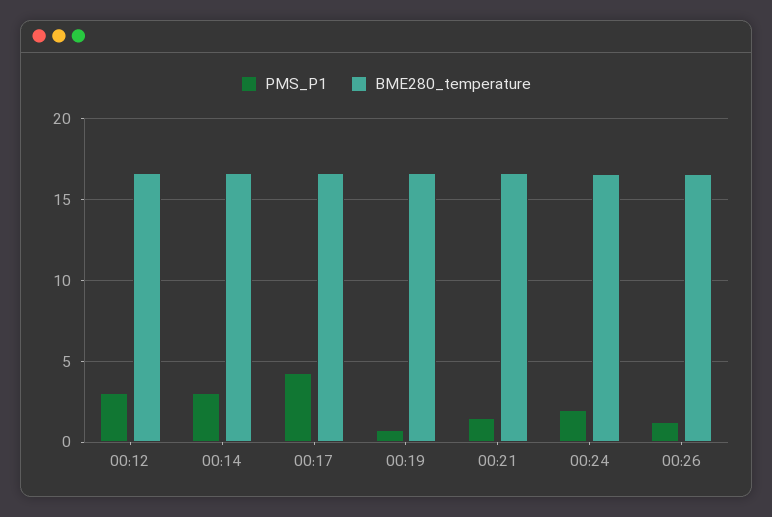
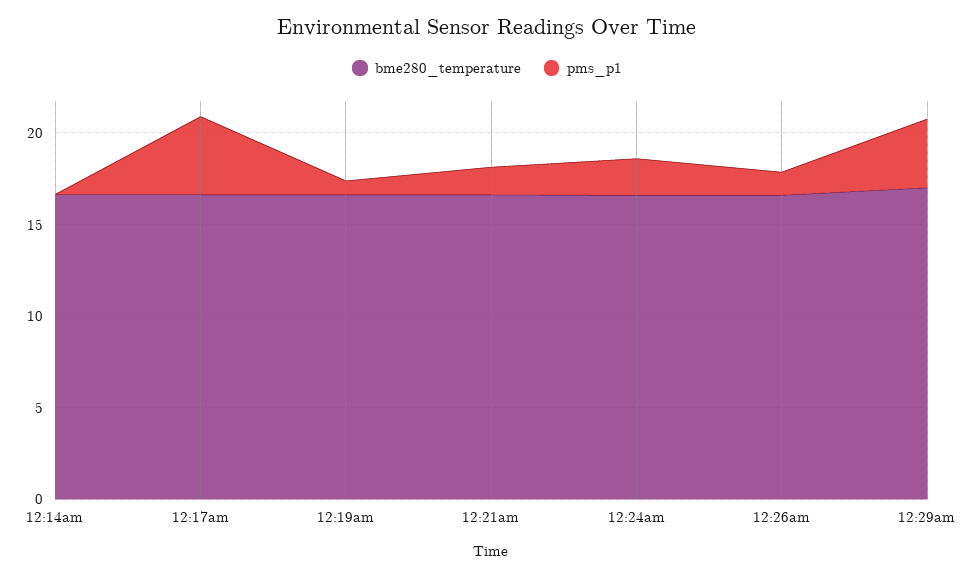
PMS_P1, 00:12: 3 -> none
BME280_temperature, 00:12: 16.5 -> none
PMS_P1, 00:14: 3 -> 0
BME280_temperature, 12:29am: none -> 17
PMS_P1, 12:29am: none -> 4

